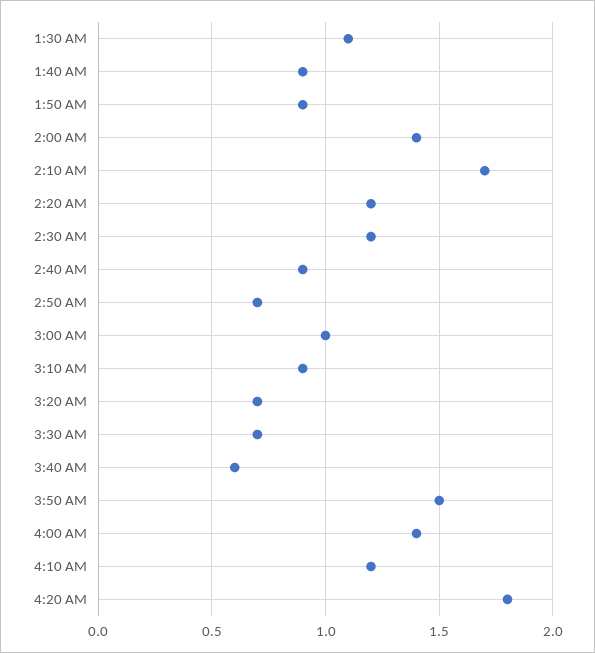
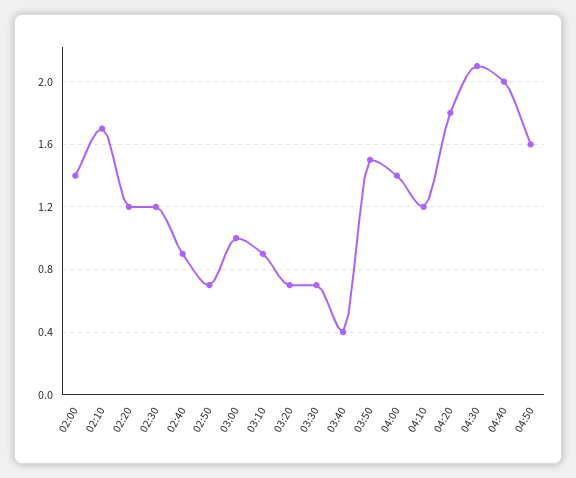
1:30 AM: 1.1 -> none
1:40 AM: 0.9 -> none
1:50 AM: 0.9 -> none
3:40 AM: 0.6 -> 0.4
04:30: none -> 2.1
04:40: none -> 2
04:50: none -> 1.6

